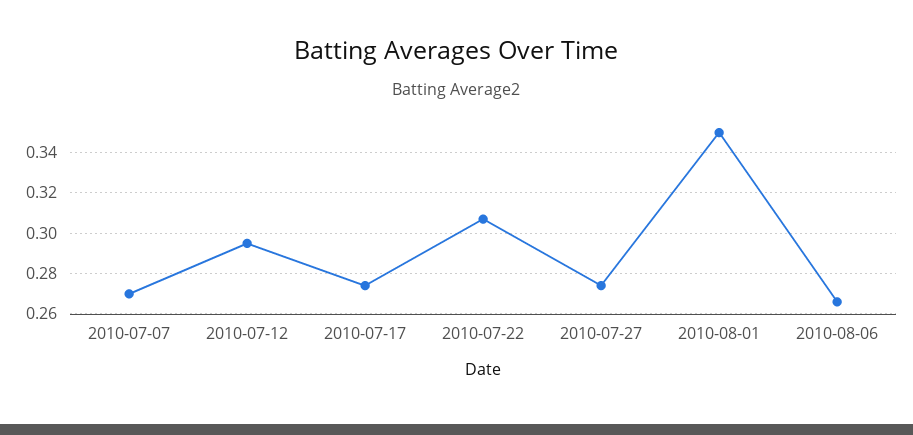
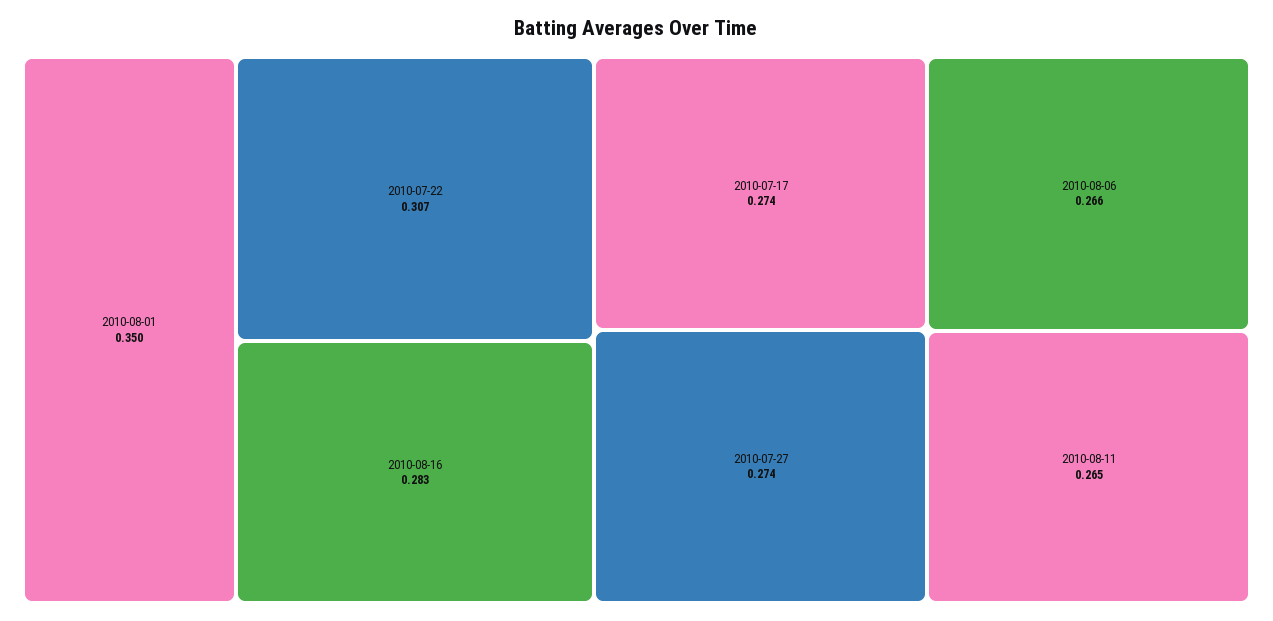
2010-07-07: 0.27 -> none
2010-07-12: 0.295 -> none
2010-08-16: none -> 0.283
2010-08-11: none -> 0.265

